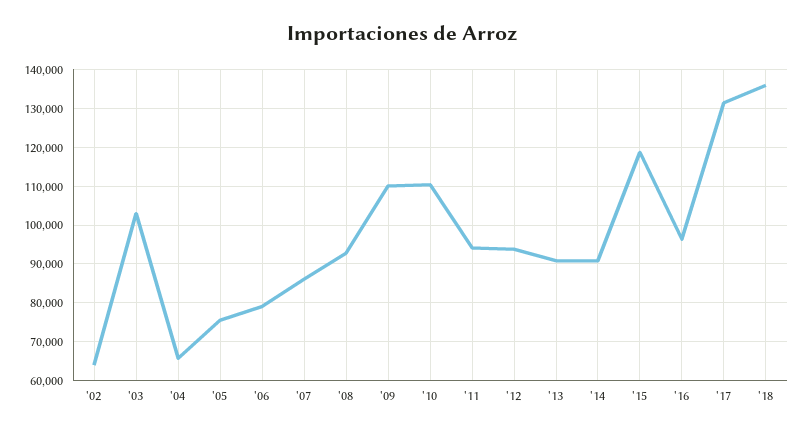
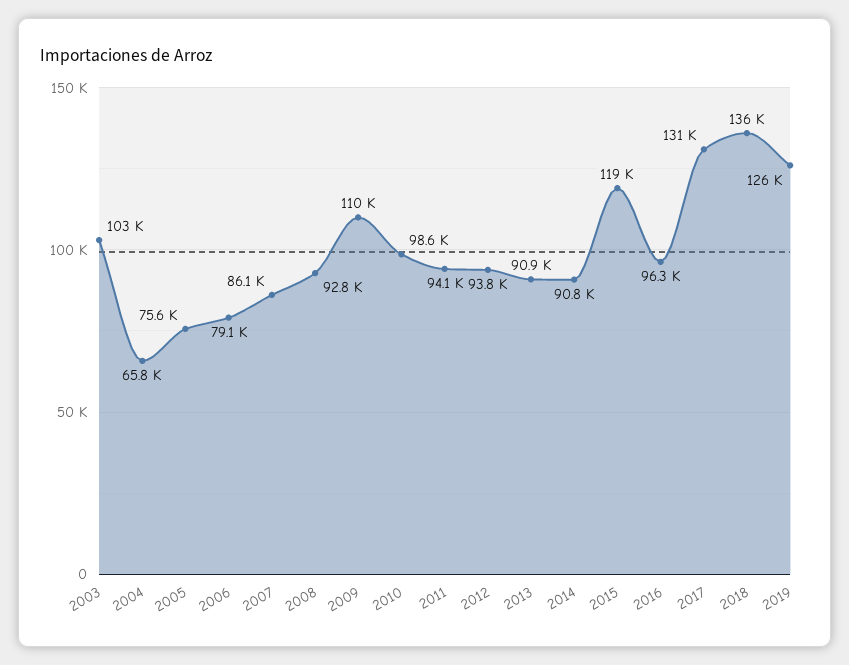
'02: 64000 -> none
'10: 110000 -> 98600
2019: none -> 126000

